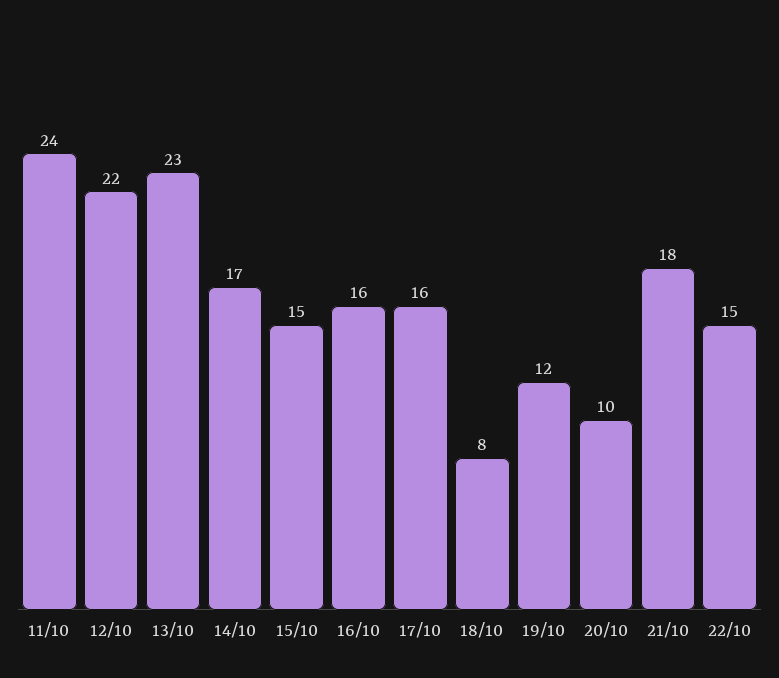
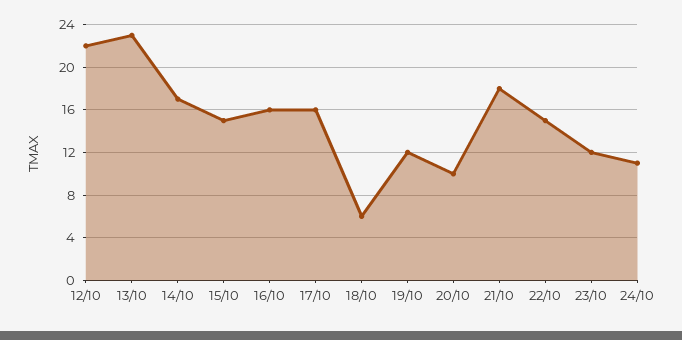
11/10: 24 -> none
18/10: 8 -> 6
23/10: none -> 12
24/10: none -> 11

